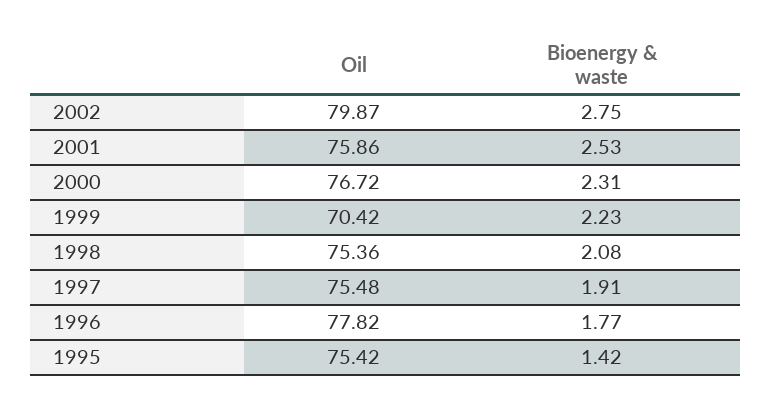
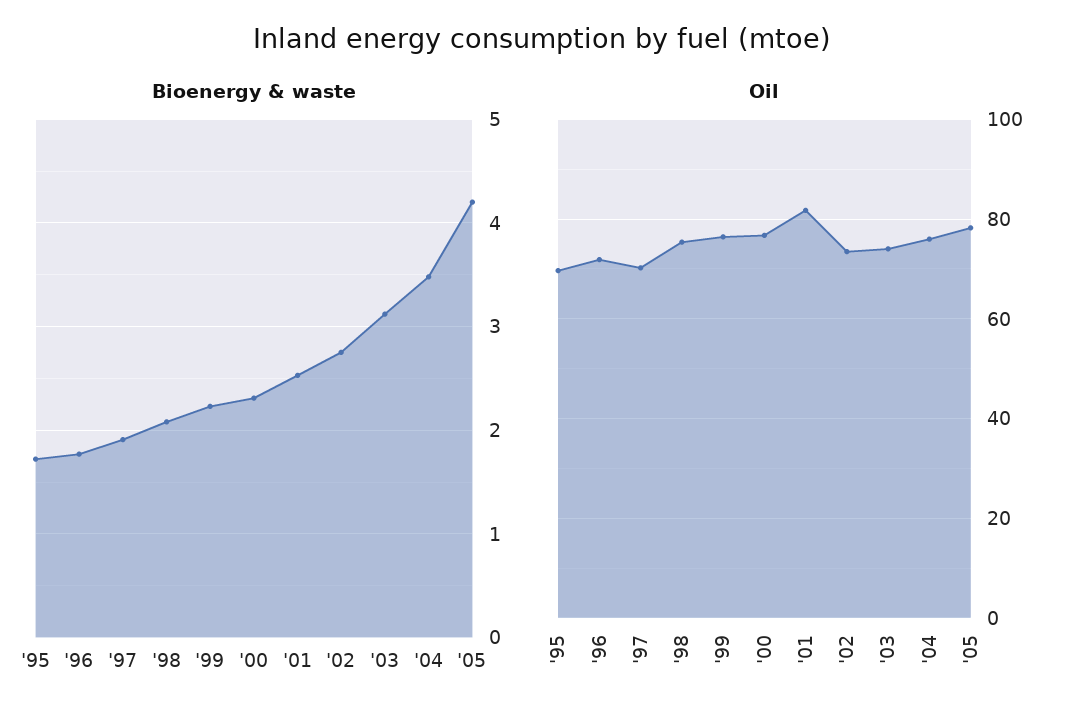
Oil, 2002: 79.87 -> 74
Oil, 2001: 75.86 -> 82
Oil, 1999: 70.42 -> 76
Oil, 1997: 75.48 -> 70
Oil, 1996: 77.82 -> 72
Oil, 1995: 75.42 -> 70
Bioenergy & waste, 1995: 1.42 -> 1.7
Bioenergy & waste, '03: none -> 3.1
Bioenergy & waste, '04: none -> 3.5
Bioenergy & waste, '05: none -> 4.2
Oil, '03: none -> 74
Oil, '04: none -> 76
Oil, '05: none -> 78

